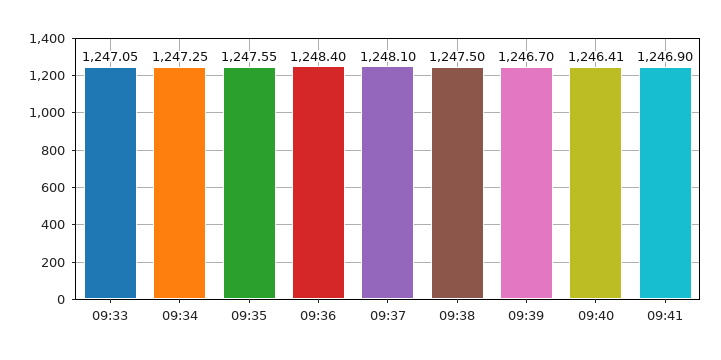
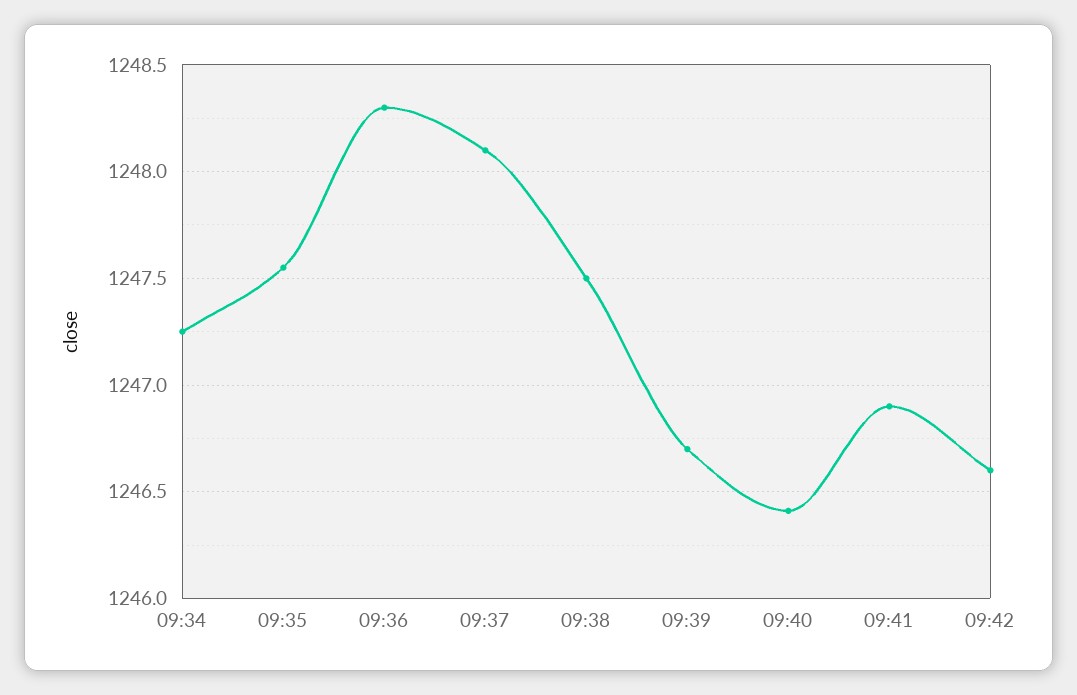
09:33: 1247.05 -> none
09:36: 1248.4 -> 1248.3
09:42: none -> 1246.6

